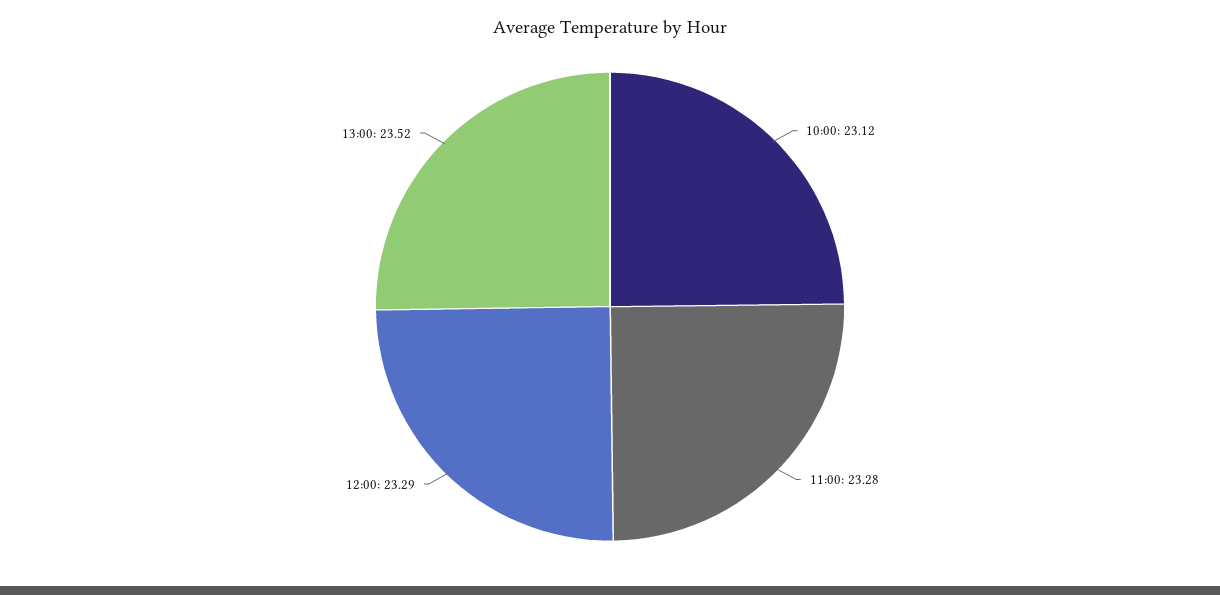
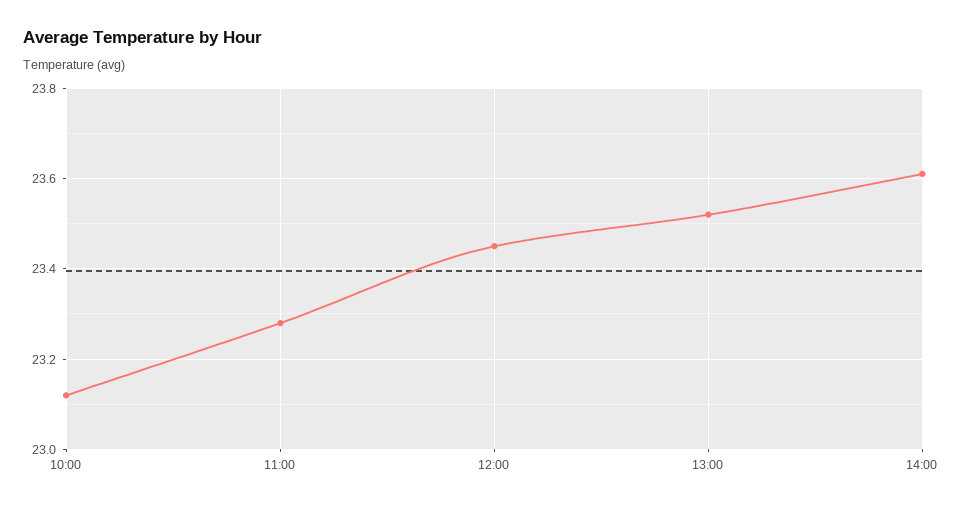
12:00: 23.29 -> 23.45
14:00: none -> 23.6

